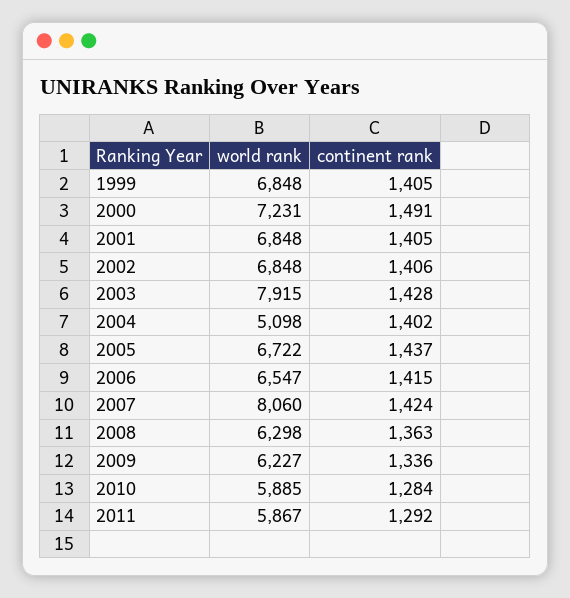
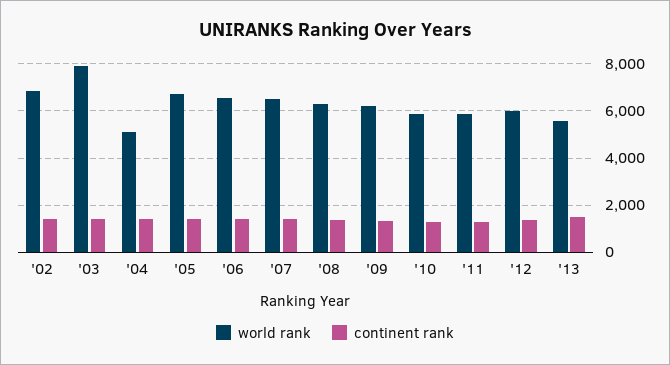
world rank, 1999: 6848 -> none
continent rank, 1999: 1405 -> none
world rank, 2000: 7231 -> none
continent rank, 2000: 1491 -> none
world rank, 2001: 6848 -> none
continent rank, 2001: 1405 -> none
world rank, 2007: 8060 -> 6500
world rank, '12: none -> 6000
continent rank, '12: none -> 1500
world rank, '13: none -> 5500
continent rank, '13: none -> 1500

